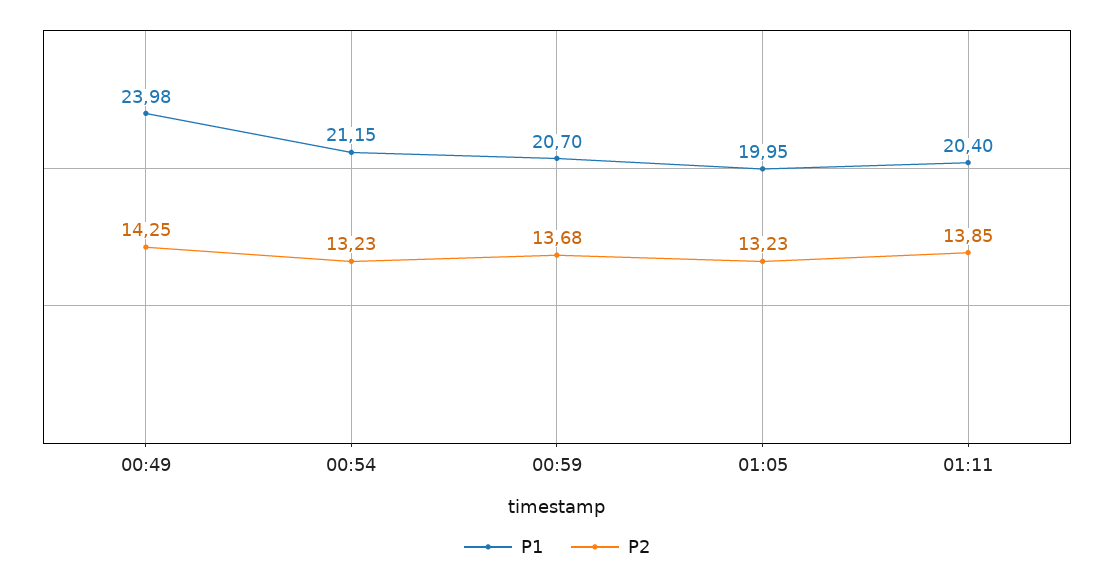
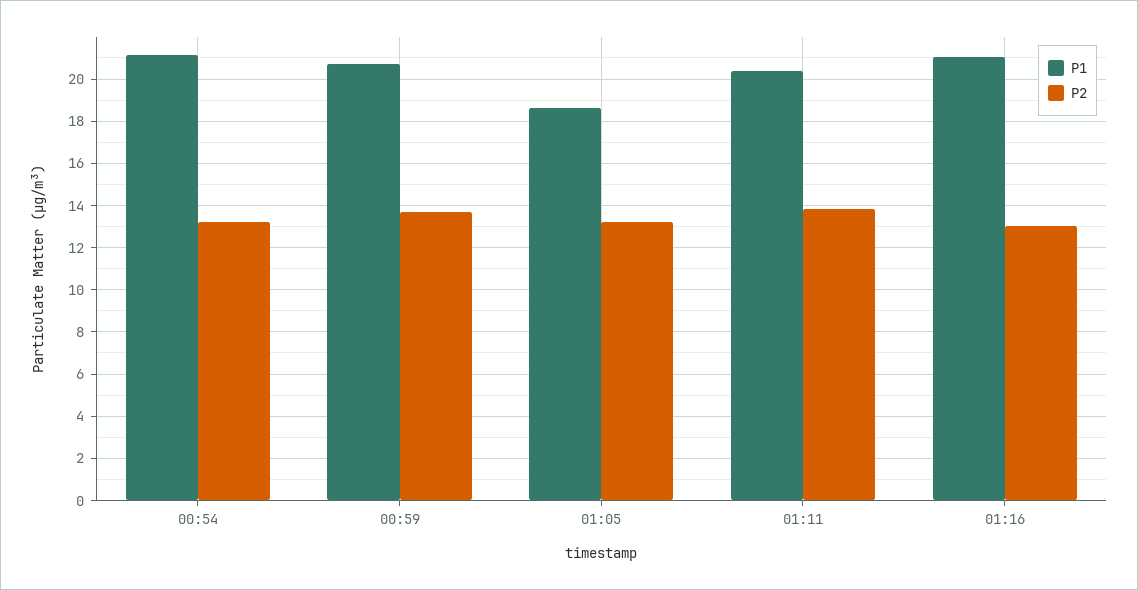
P1, 00:49: 23.98 -> none
P2, 00:49: 14.25 -> none
P1, 01:05: 19.95 -> 18.5
P1, 01:16: none -> 21
P2, 01:16: none -> 13

